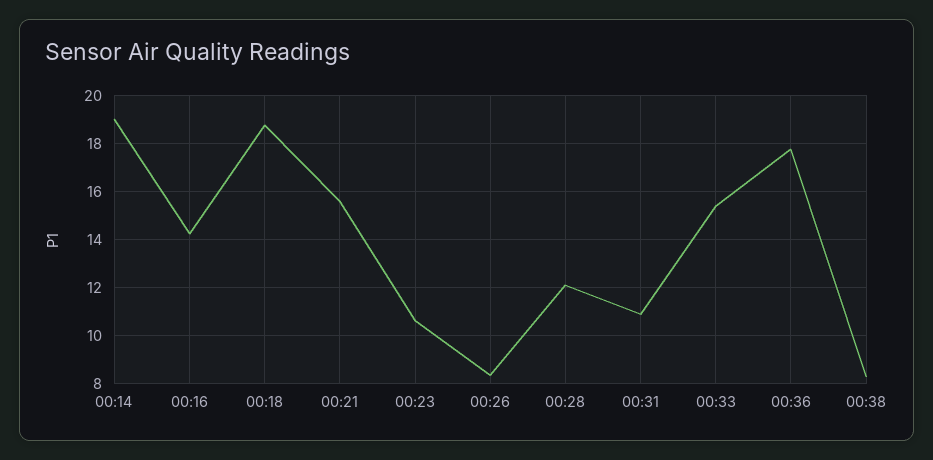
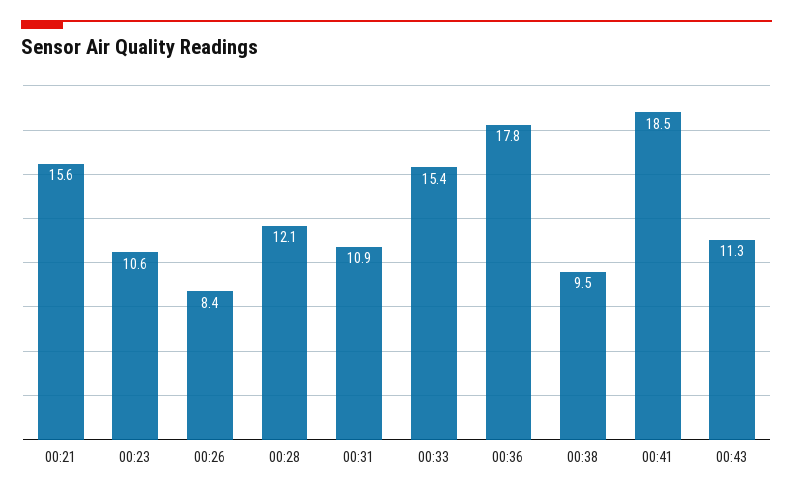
00:14: 19 -> none
00:16: 14.25 -> none
00:18: 18.75 -> none
00:38: 8.25 -> 9.5
00:41: none -> 18.5
00:43: none -> 11.3

